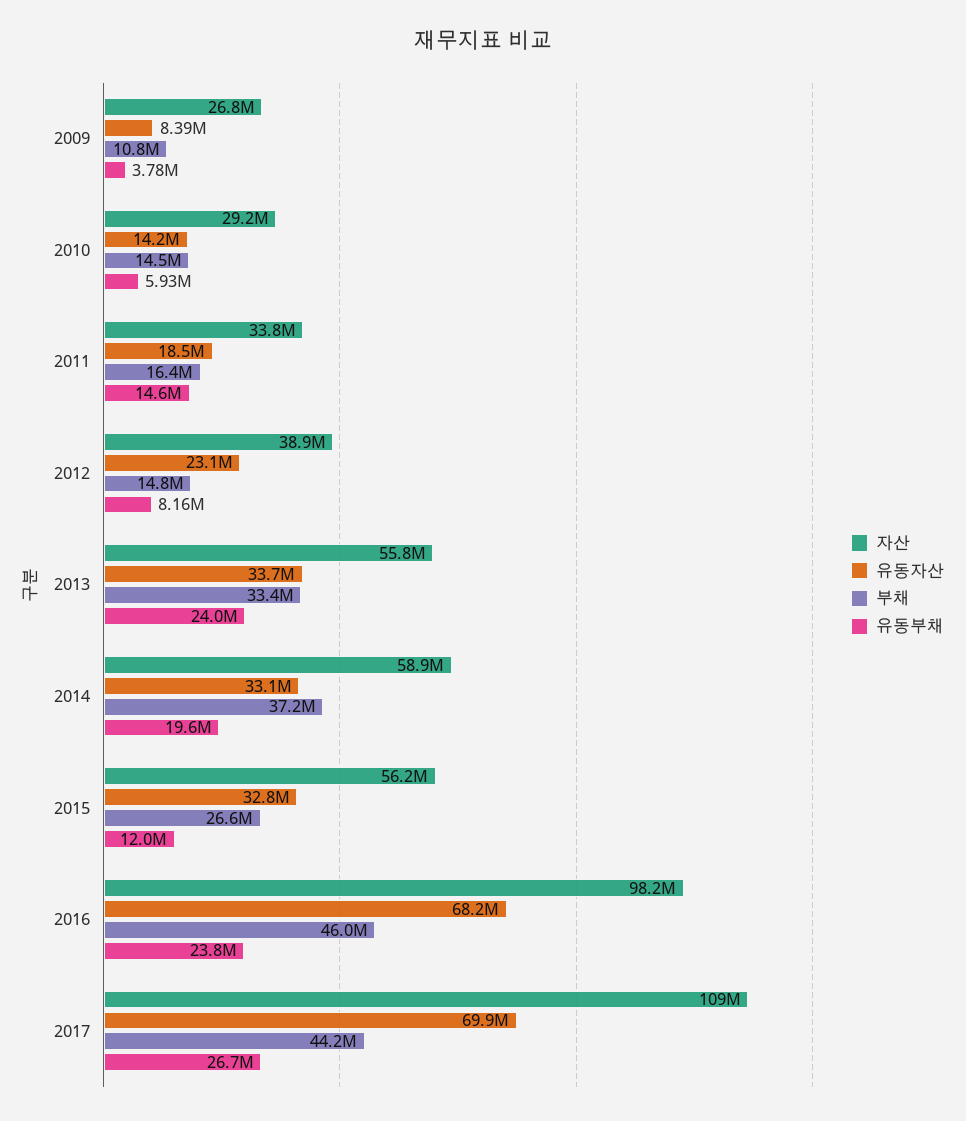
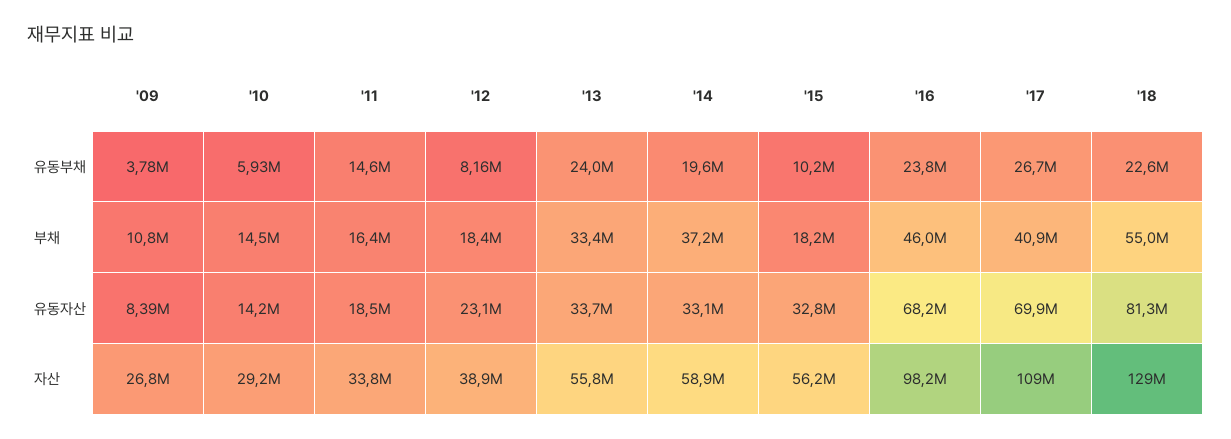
부채, 2012: 14800000 -> 18400000
부채, 2015: 26600000 -> 18200000
유동부채, 2015: 12000000 -> 10200000
부채, 2017: 44200000 -> 40900000
유동부채, '18: none -> 22600000
부채, '18: none -> 55000000
유동자산, '18: none -> 81300000
자산, '18: none -> 129000000

